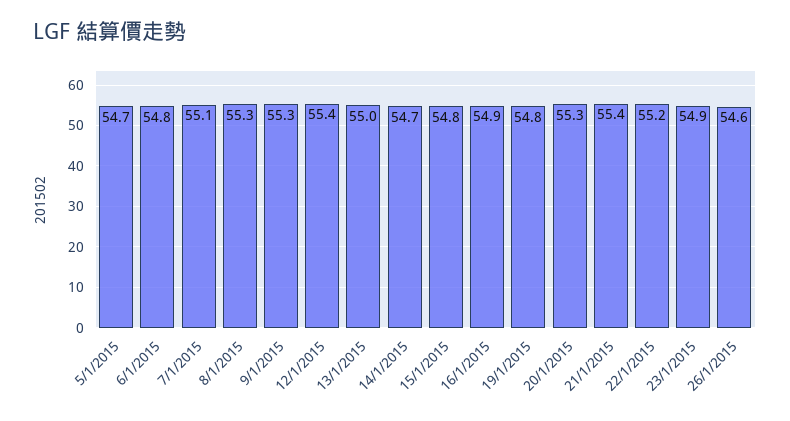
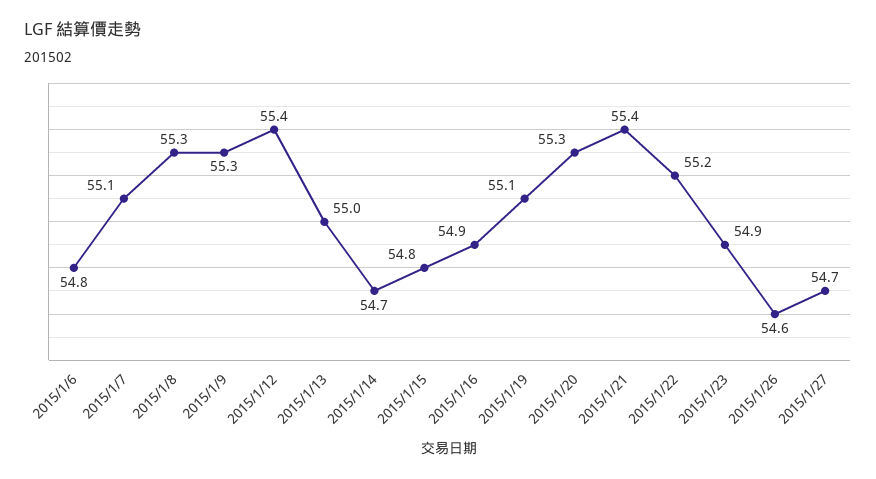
5/1/2015: 54.7 -> none
19/1/2015: 54.8 -> 55.1
2015/1/27: none -> 54.7

